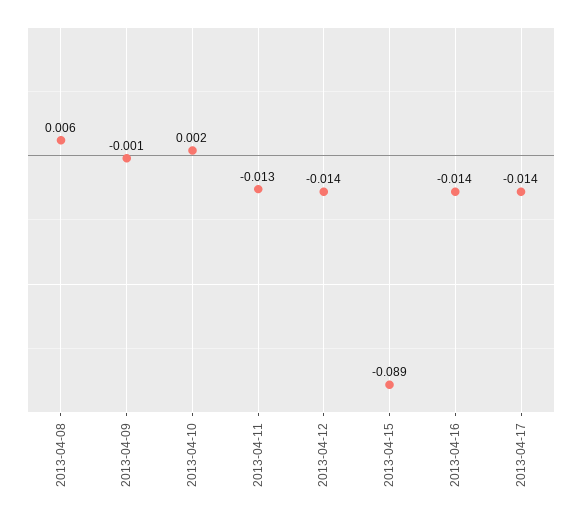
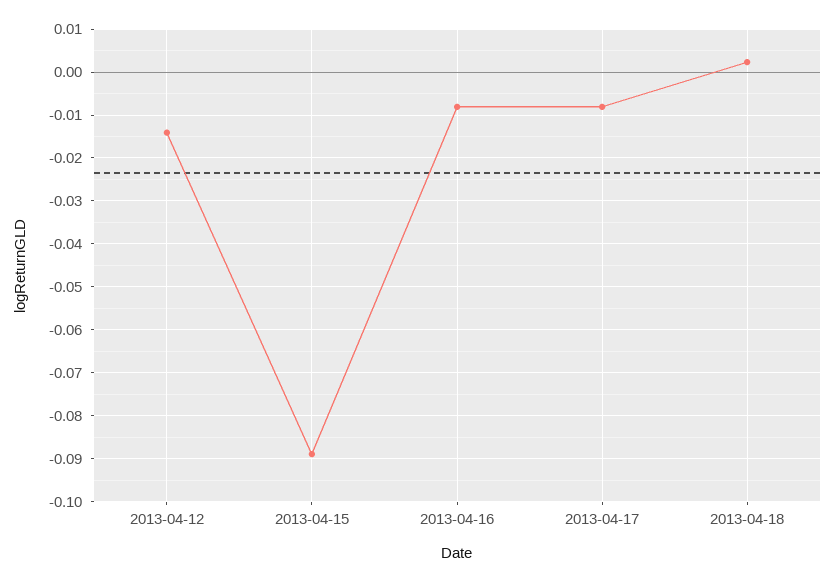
2013-04-08: 0.006 -> none
2013-04-09: -0.001 -> none
2013-04-10: 0.002 -> none
2013-04-11: -0.013 -> none
2013-04-16: -0.014 -> -0.008
2013-04-17: -0.014 -> -0.008
2013-04-18: none -> 0.002

